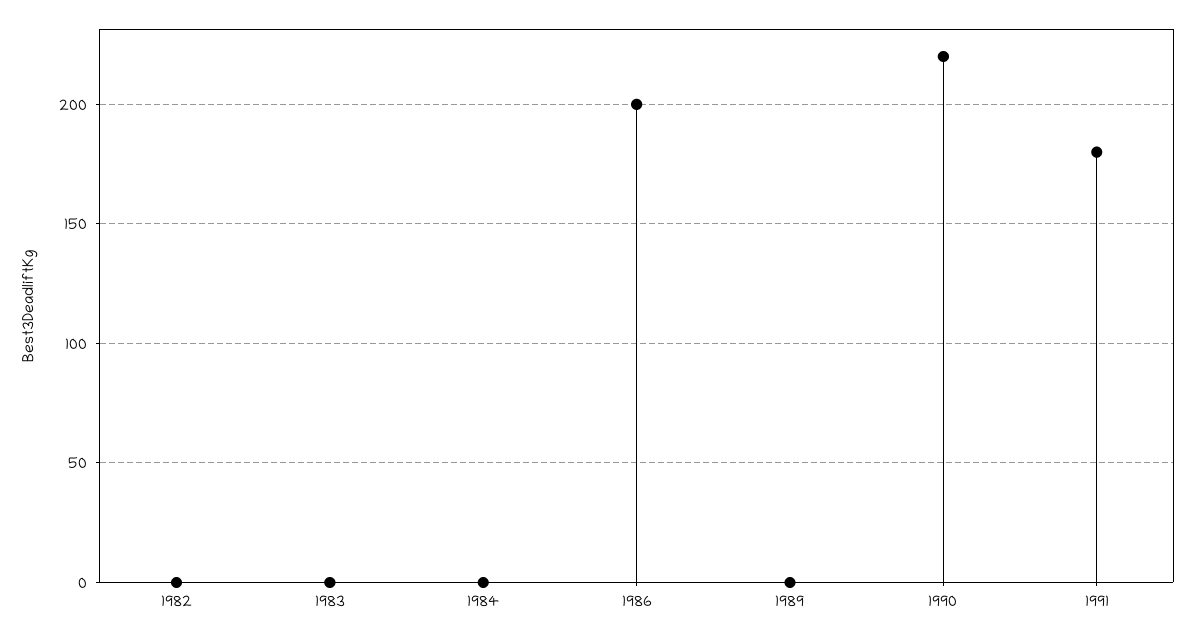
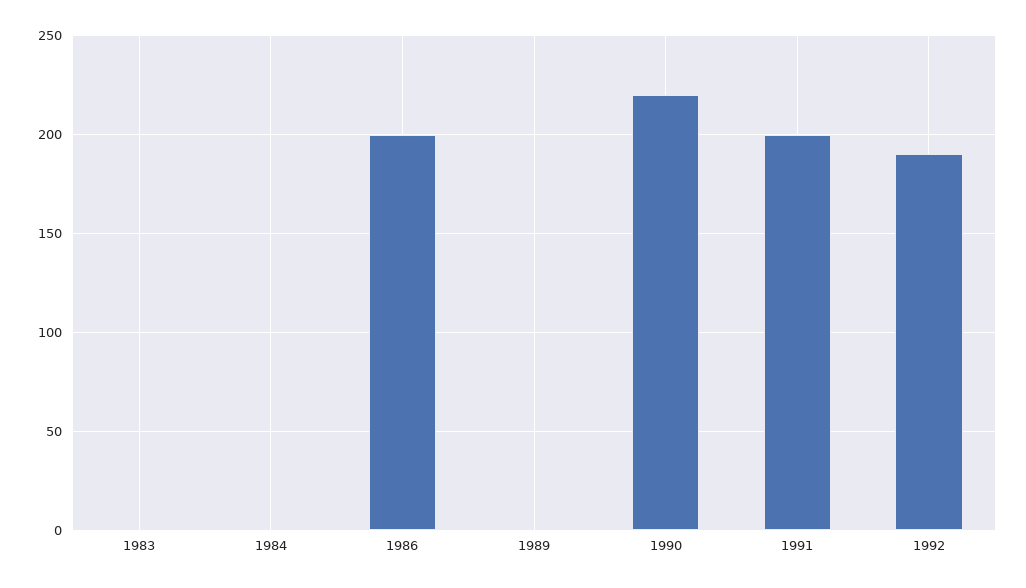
1982: 0 -> none
1991: 180 -> 200
1992: none -> 190

